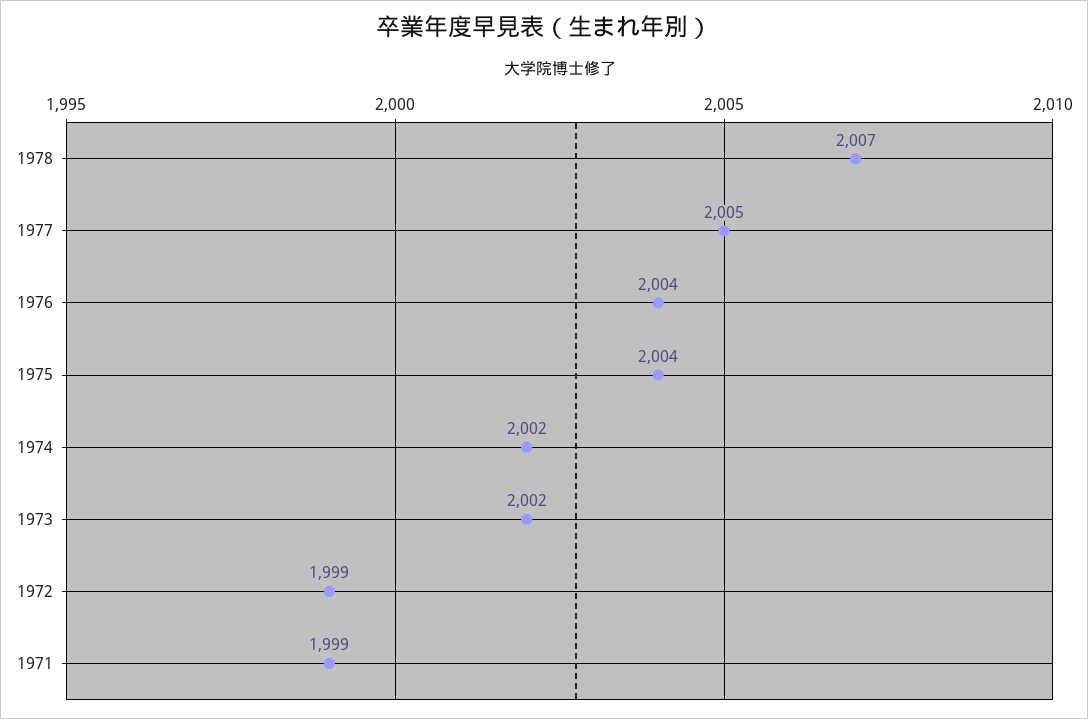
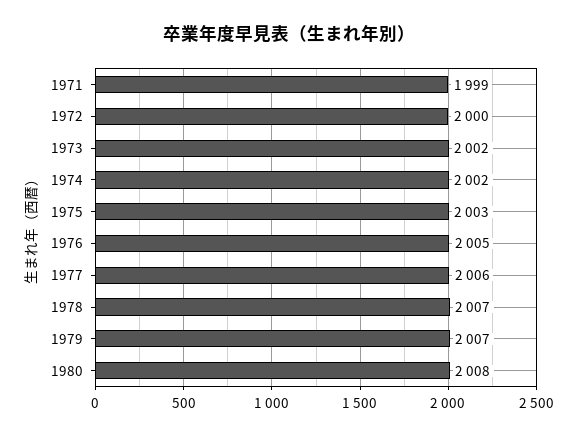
1977: 2005 -> 2006
1976: 2004 -> 2005
1975: 2004 -> 2003
1972: 1999 -> 2000
1979: none -> 2007
1980: none -> 2008

